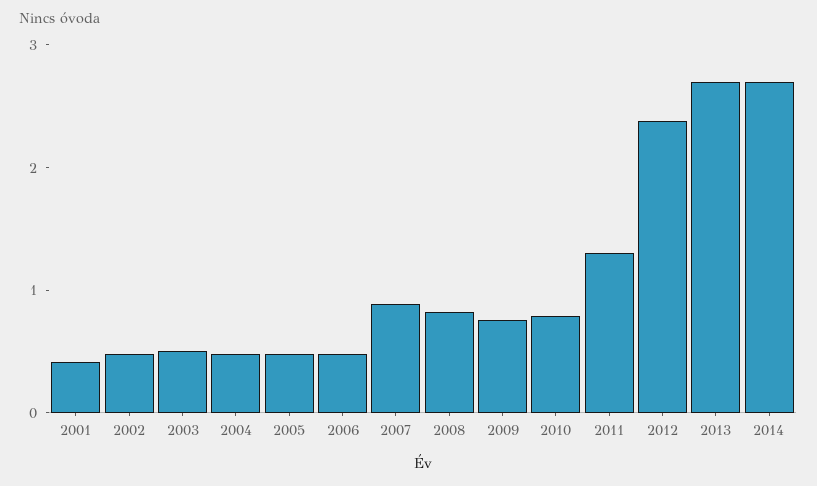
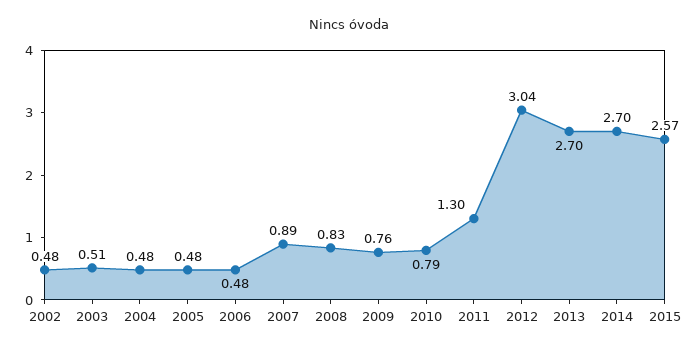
2001: 0.4 -> none
2012: 2.4 -> 3.04
2015: none -> 2.57

